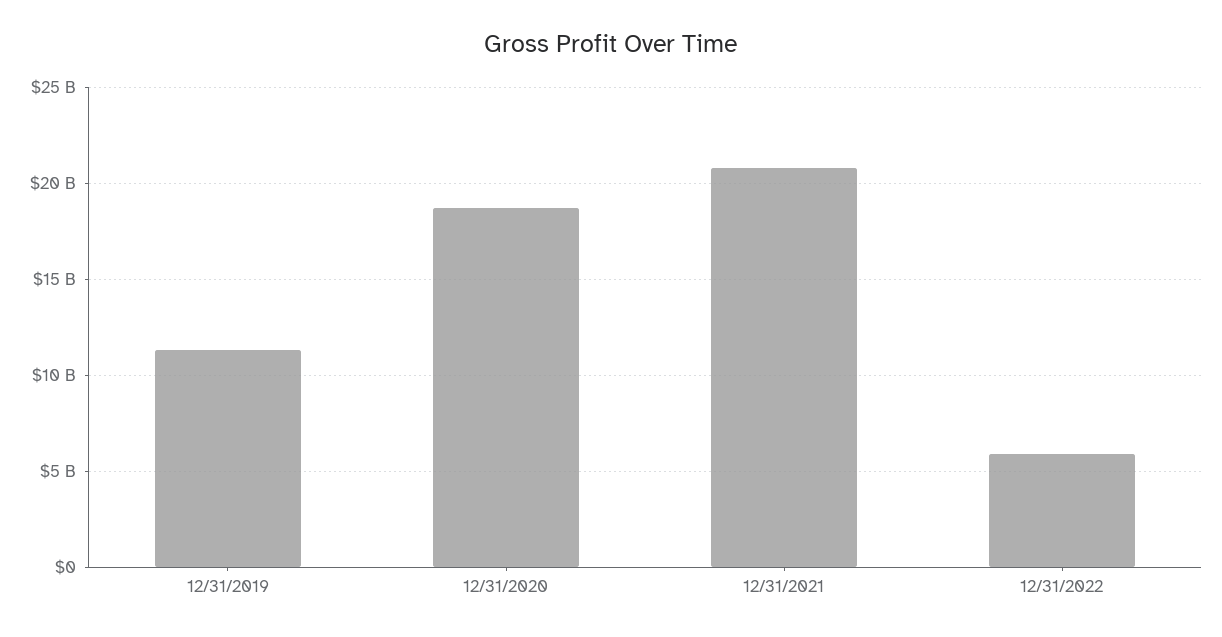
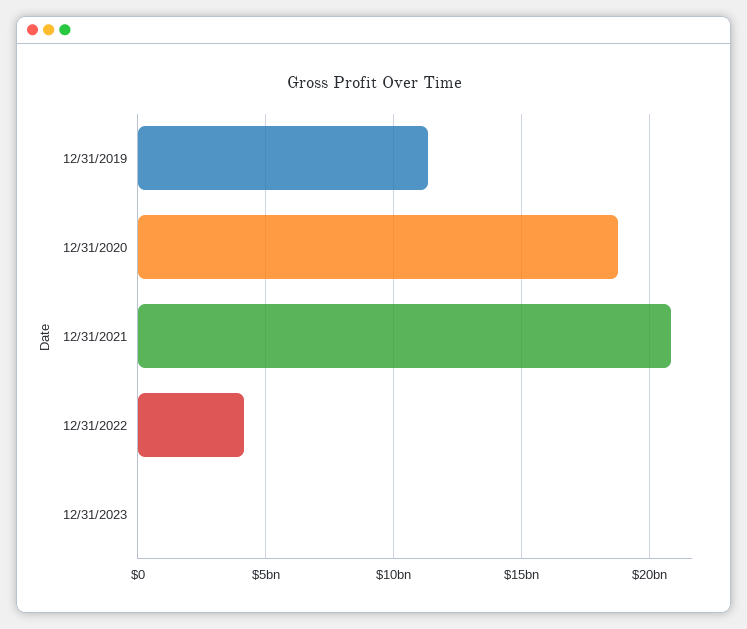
12/31/2022: 6000000000 -> 4000000000
12/31/2023: none -> 0

